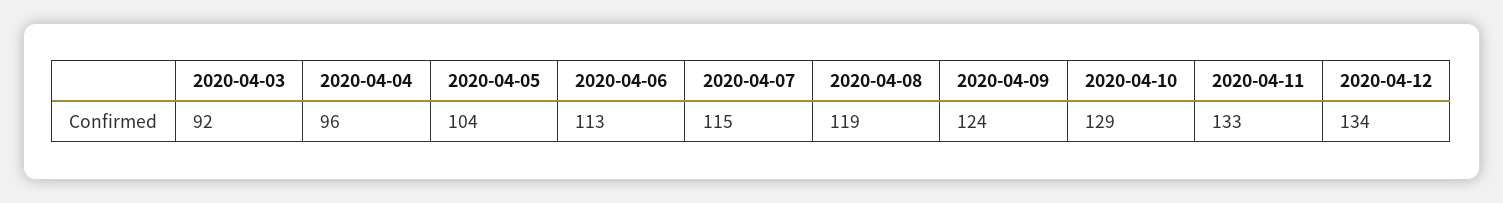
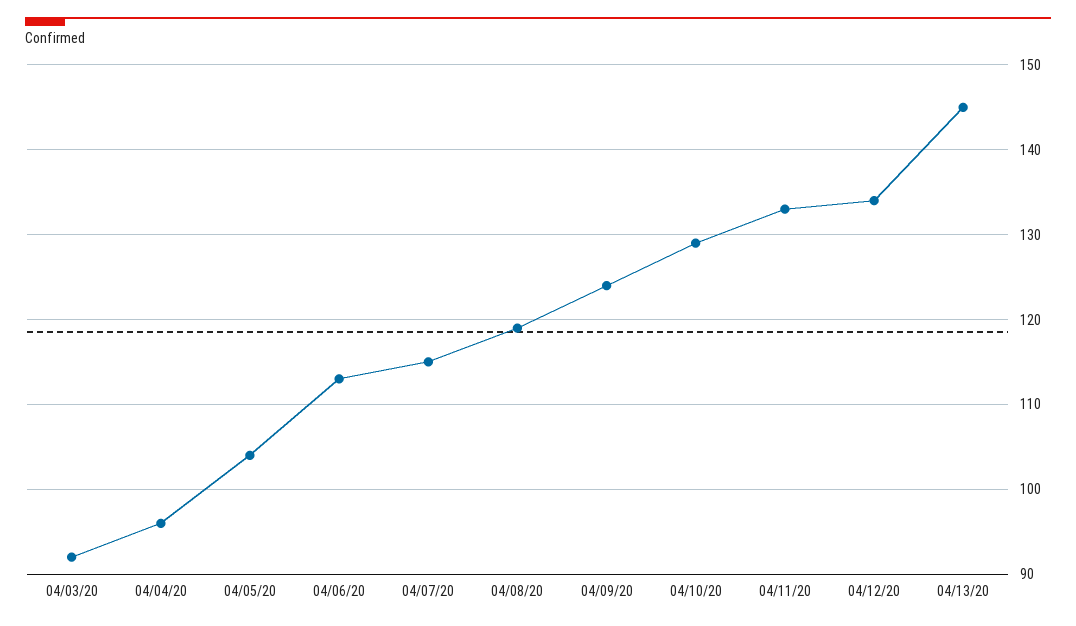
04/13/20: none -> 145

